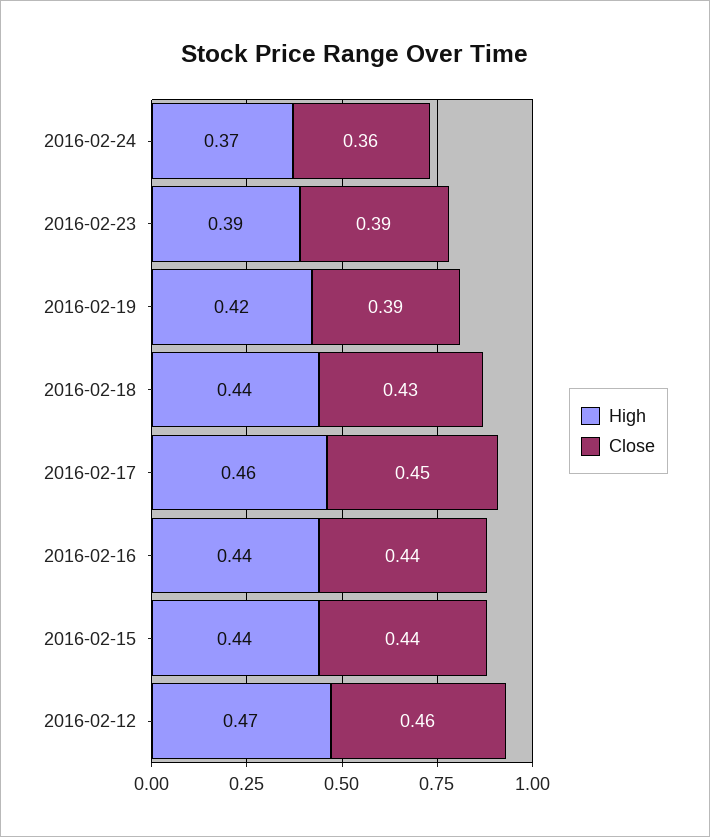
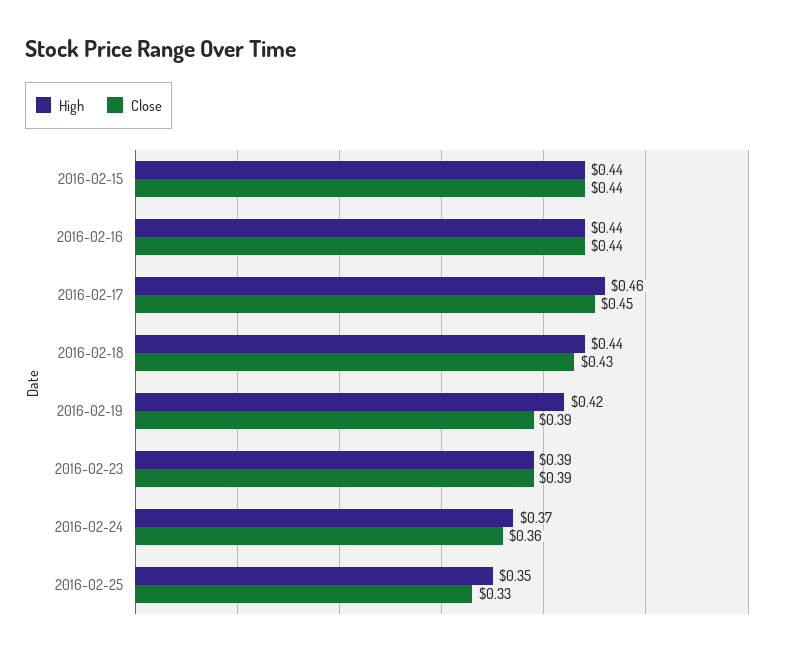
High, 2016-02-12: 0.47 -> none
Close, 2016-02-12: 0.46 -> none
High, 2016-02-25: none -> 0.35
Close, 2016-02-25: none -> 0.33

